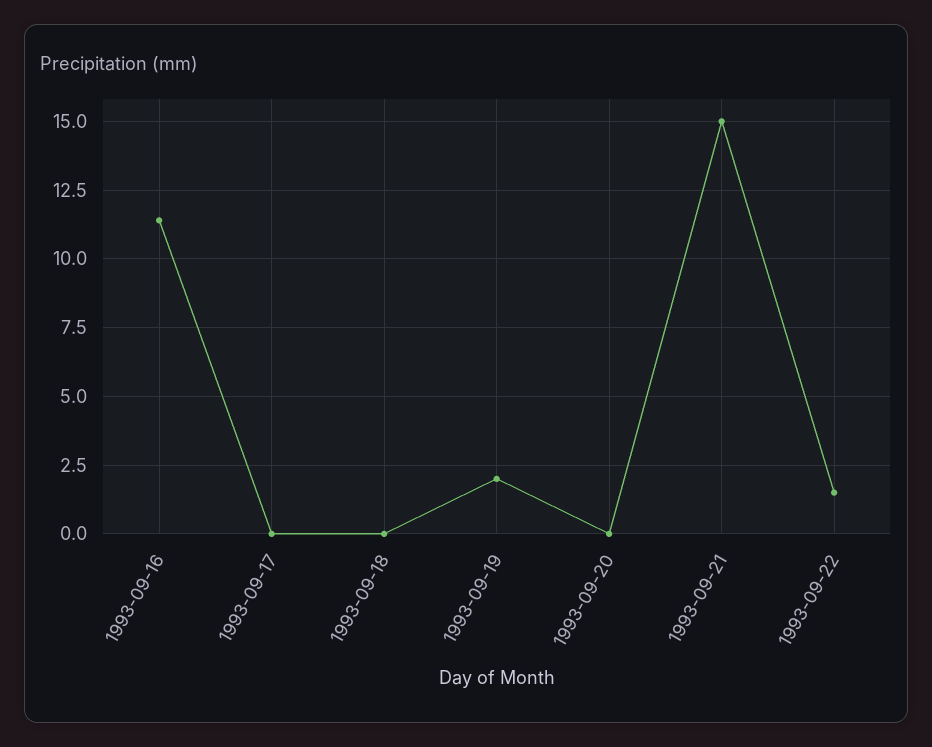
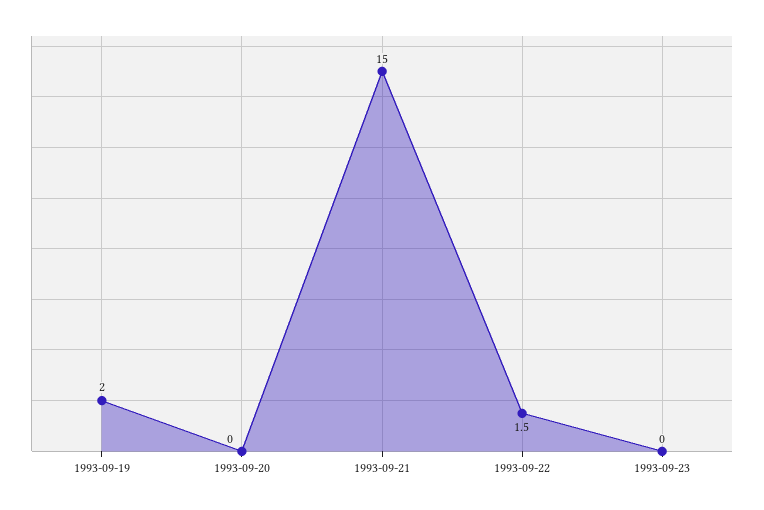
1993-09-16: 11.5 -> none
1993-09-17: 0 -> none
1993-09-18: 0 -> none
1993-09-23: none -> 0

